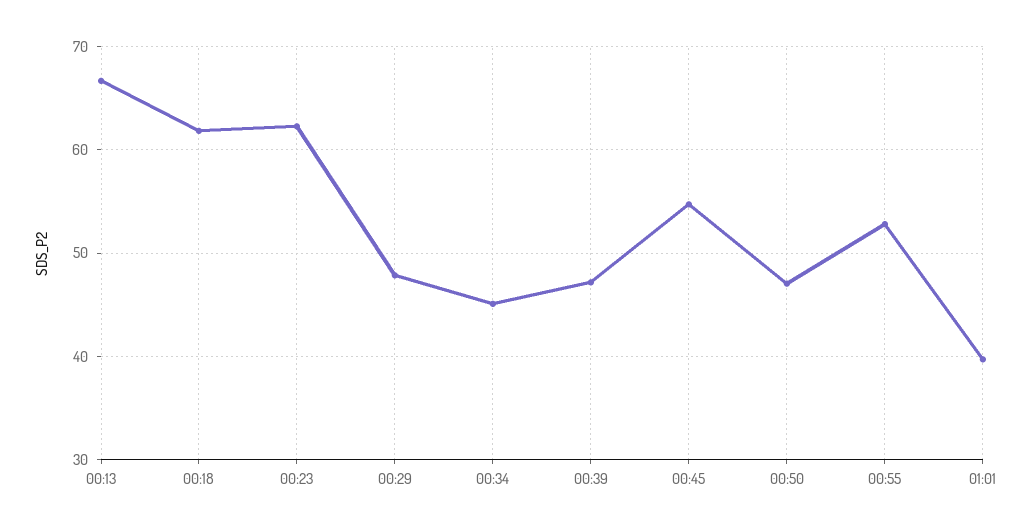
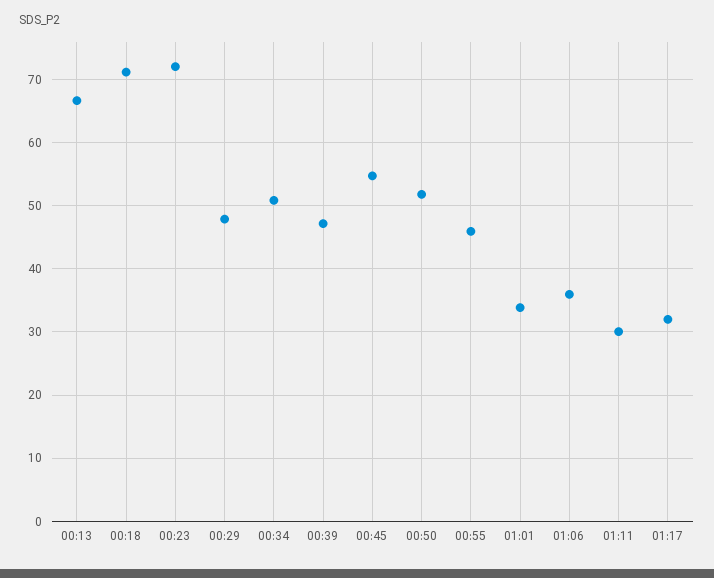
00:18: 62 -> 71
00:23: 62 -> 72
00:34: 45 -> 51
00:50: 47 -> 52
00:55: 53 -> 46
01:01: 40 -> 34
01:06: none -> 36
01:11: none -> 30
01:17: none -> 32

